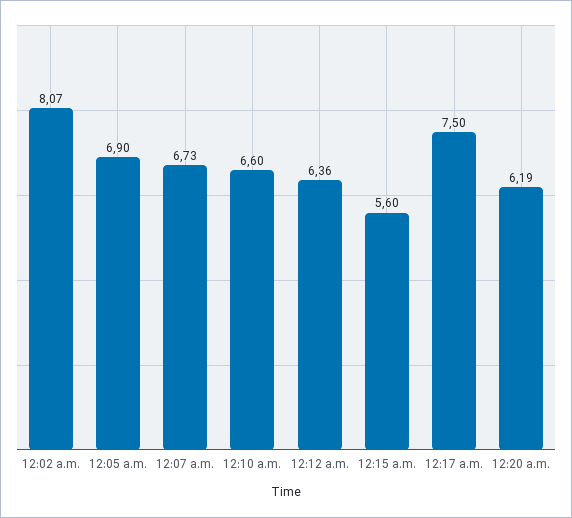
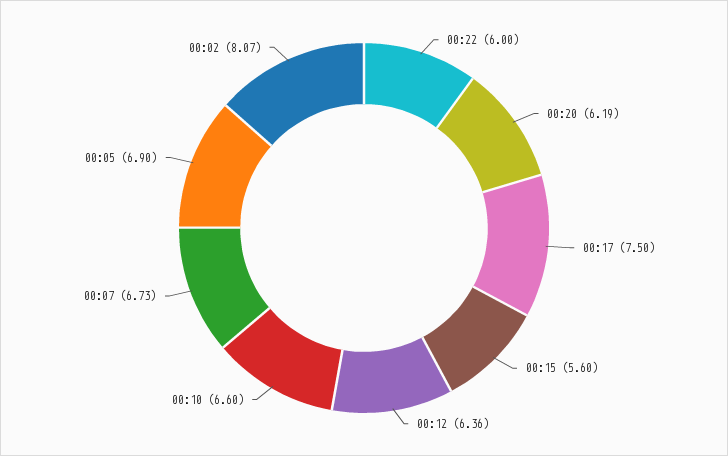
00:22: none -> 6

